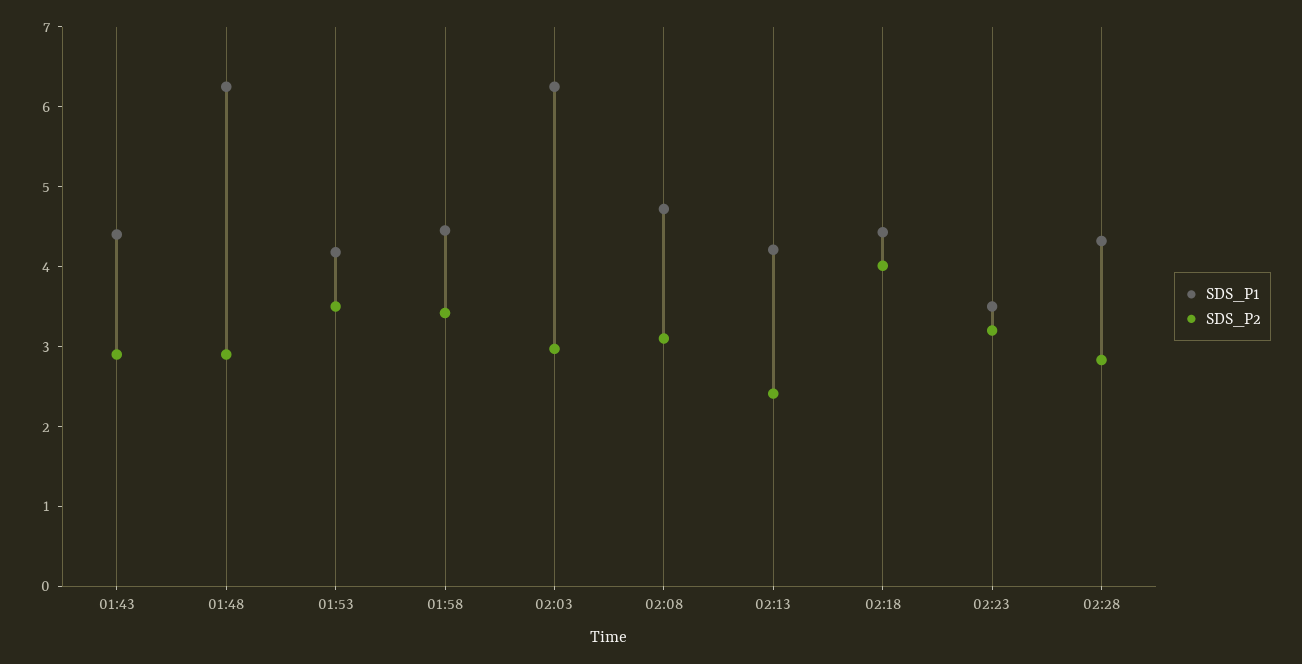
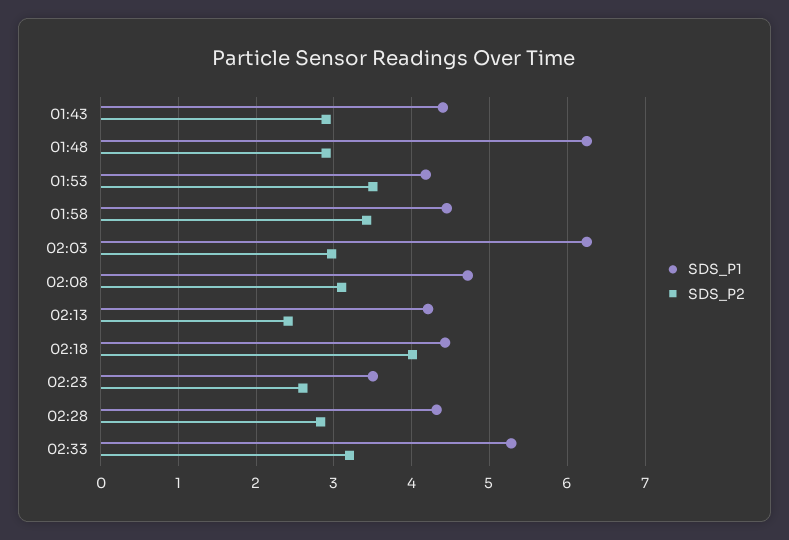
SDS_P2, 02:23: 3.2 -> 2.6
SDS_P1, 02:33: none -> 5.3
SDS_P2, 02:33: none -> 3.2

